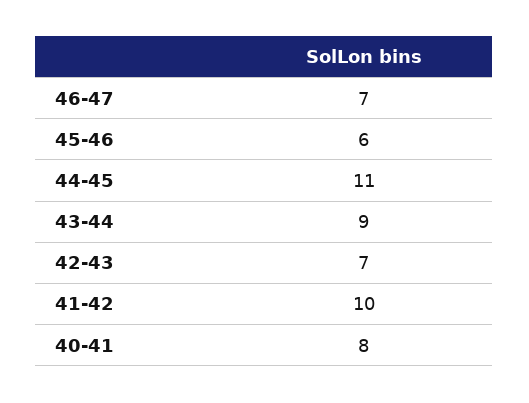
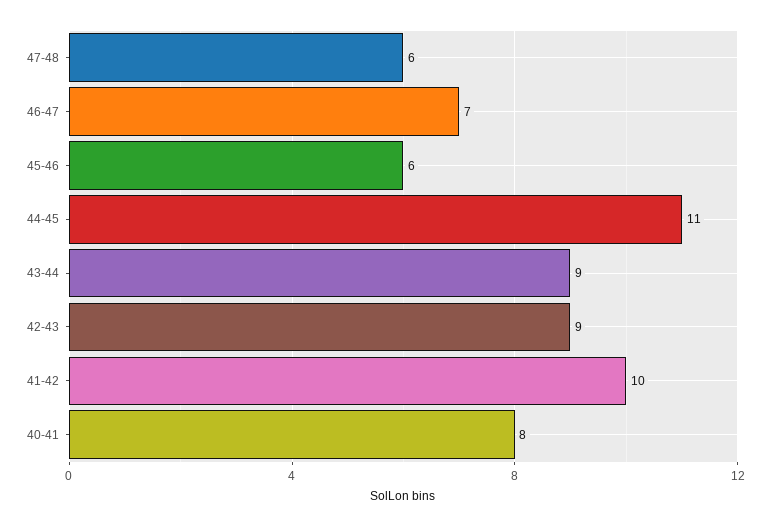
42-43: 7 -> 9
47-48: none -> 6

